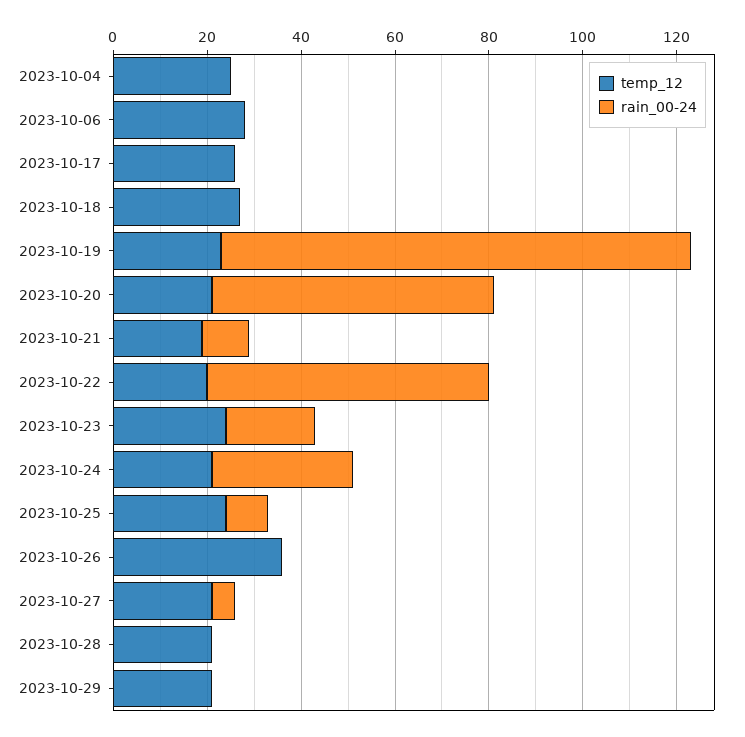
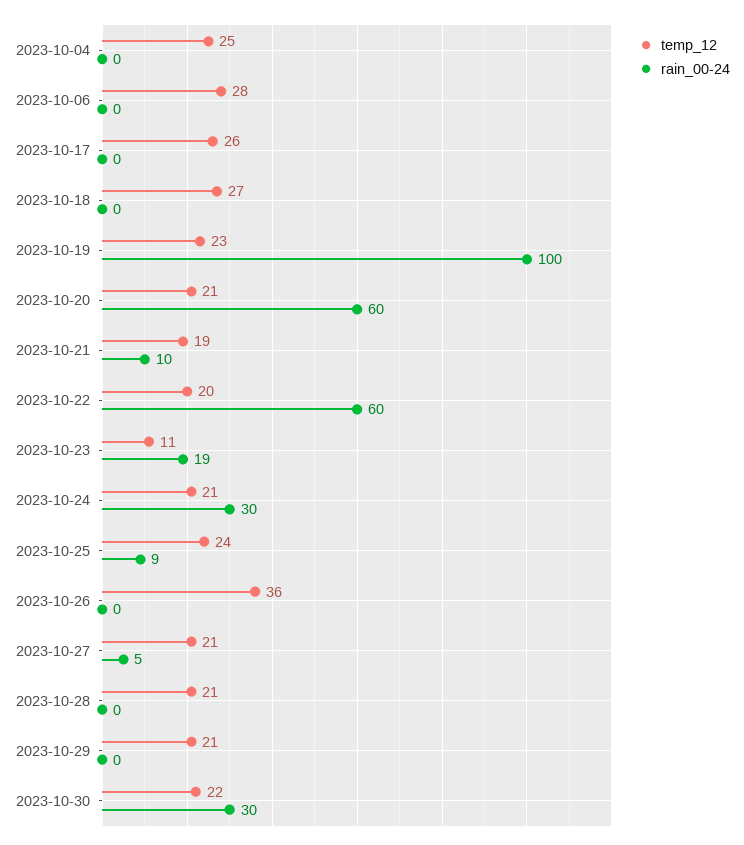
temp_12, 2023-10-23: 25 -> 11
temp_12, 2023-10-30: none -> 22
rain_00-24, 2023-10-30: none -> 30

